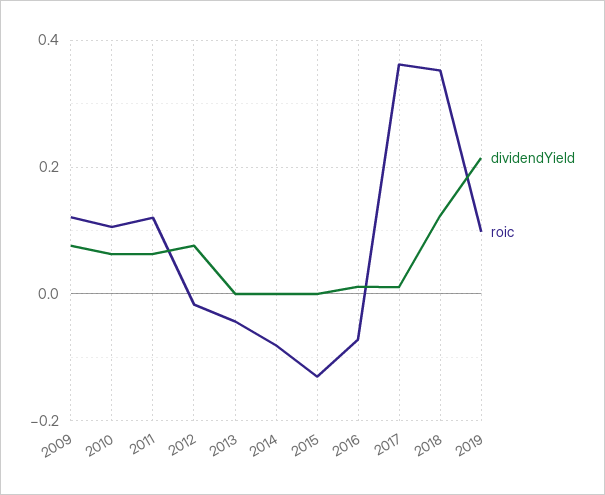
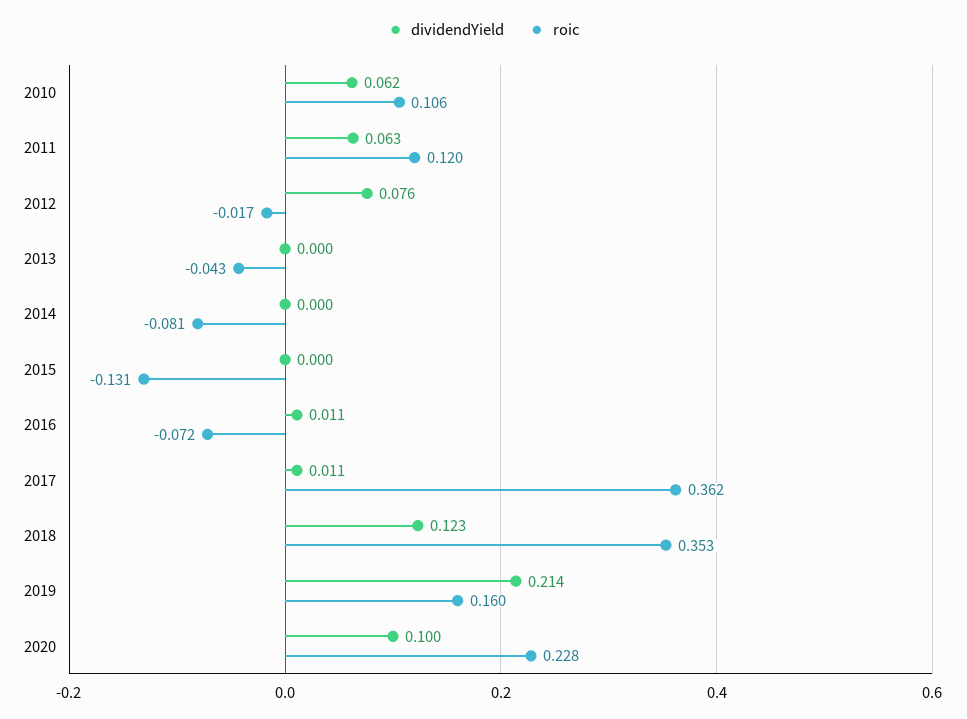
dividendYield, 2009: 0.08 -> none
roic, 2009: 0.12 -> none
roic, 2019: 0.1 -> 0.16
dividendYield, 2020: none -> 0.1
roic, 2020: none -> 0.228

